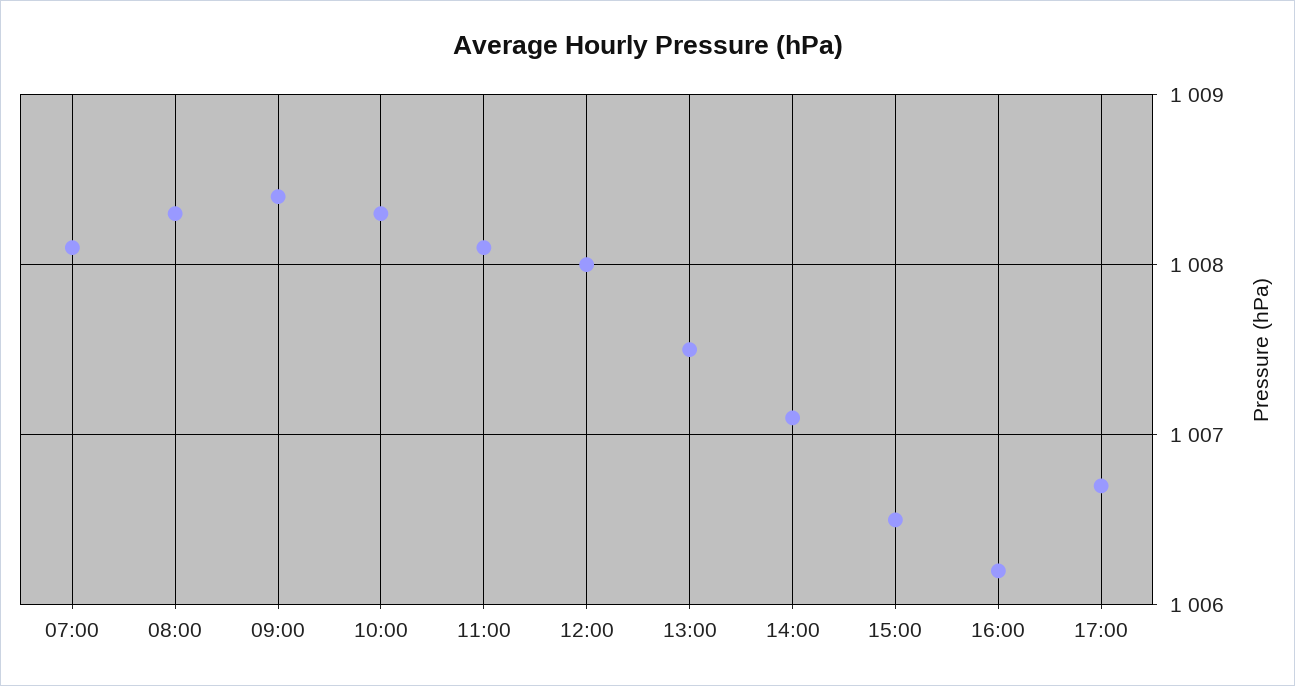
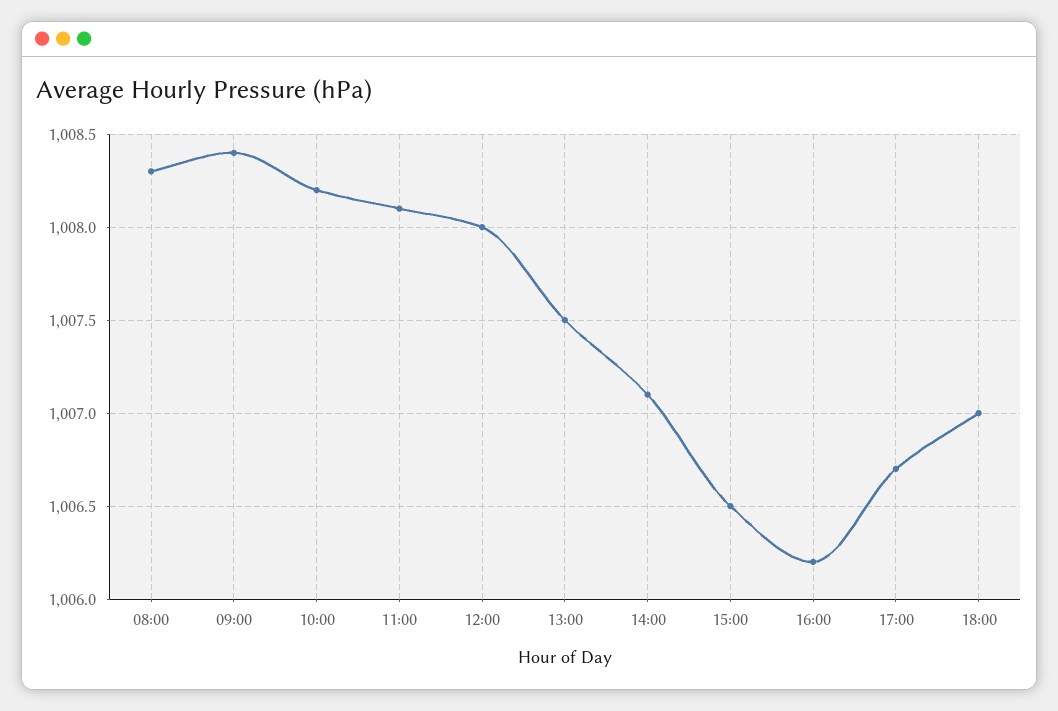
07:00: 1008.1 -> none
10:00: 1008.3 -> 1008.2
18:00: none -> 1007

